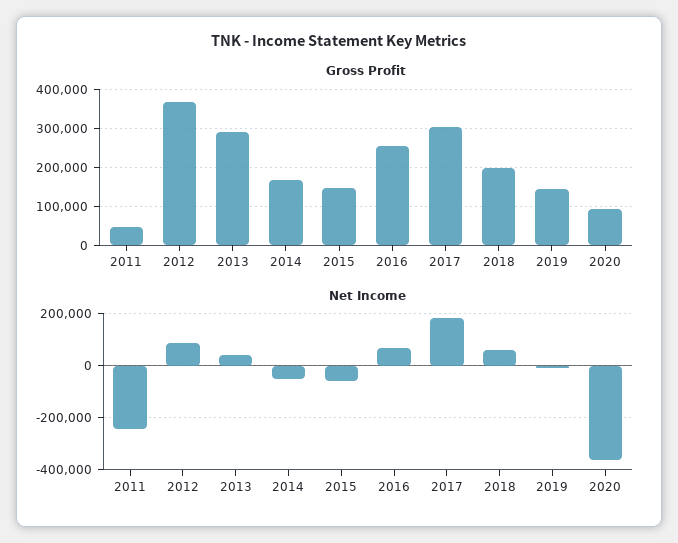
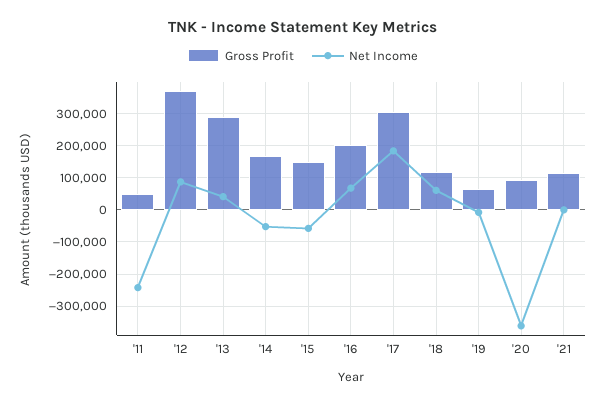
Gross Profit, 2016: 260000 -> 200000
Gross Profit, 2018: 200000 -> 120000
Gross Profit, 2019: 140000 -> 60000
Gross Profit, '21: none -> 120000
Net Income, '21: none -> 0

